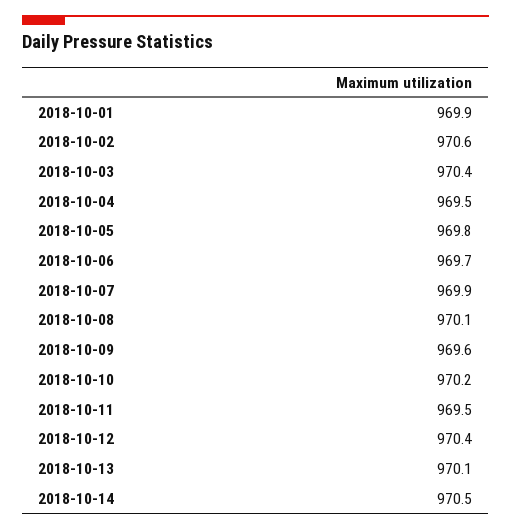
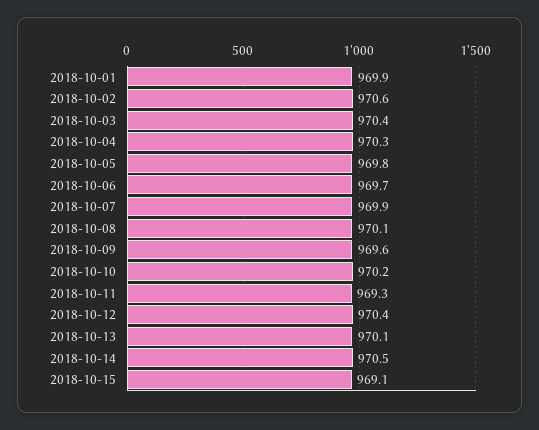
2018-10-04: 969.5 -> 970.3
2018-10-11: 969.5 -> 969.3
2018-10-15: none -> 969.1

